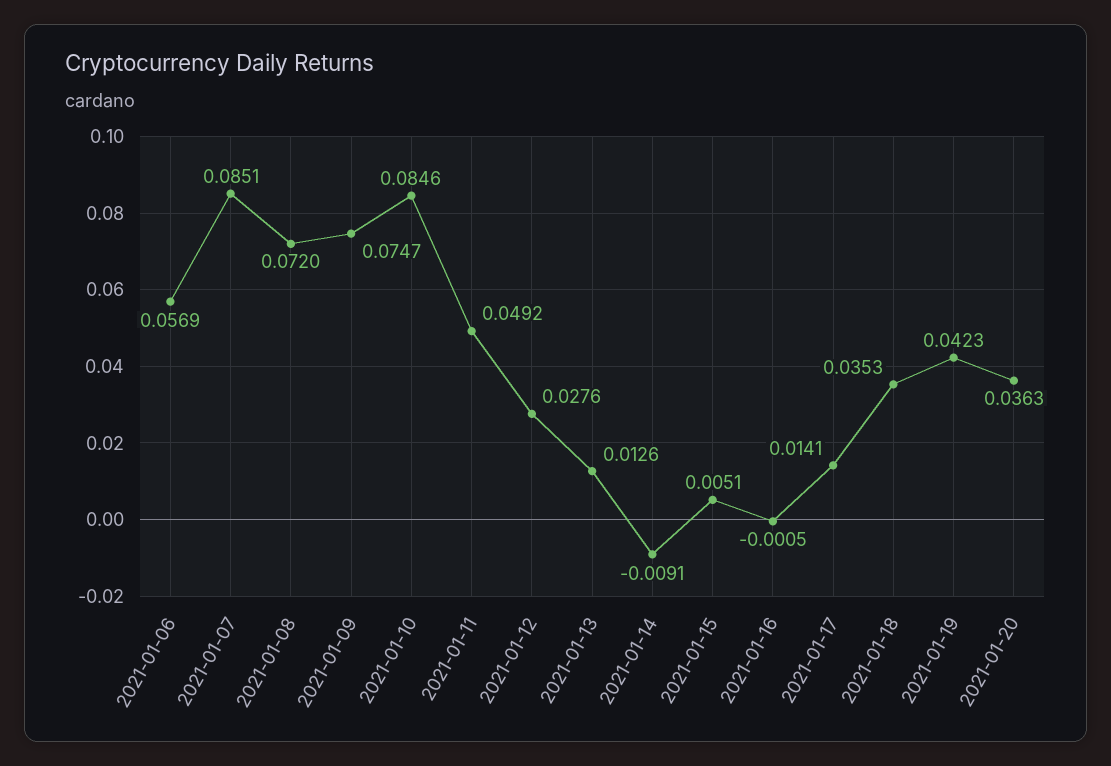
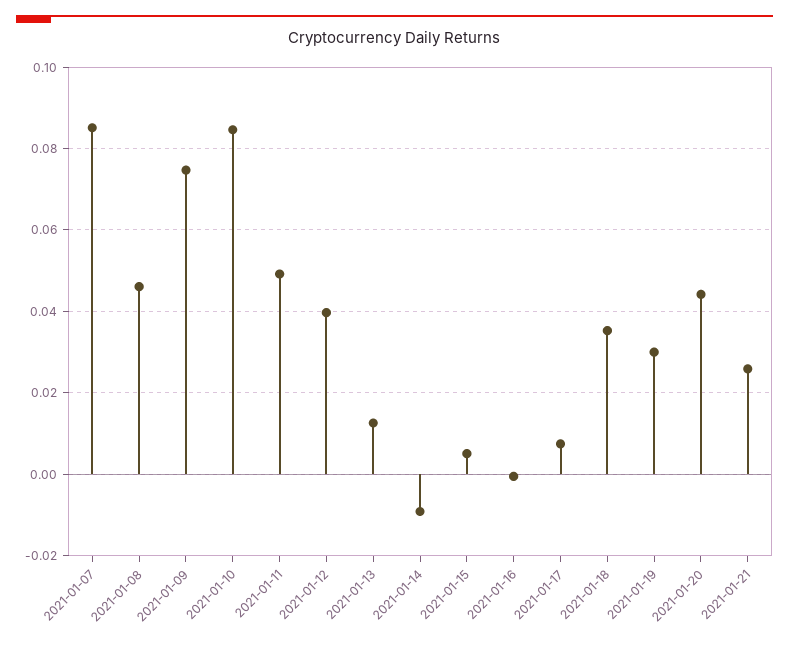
2021-01-06: 0.0569 -> none
2021-01-08: 0.072 -> 0.046
2021-01-12: 0.0276 -> 0.04
2021-01-17: 0.0141 -> 0.008
2021-01-19: 0.0423 -> 0.03
2021-01-20: 0.0363 -> 0.044
2021-01-21: none -> 0.026

